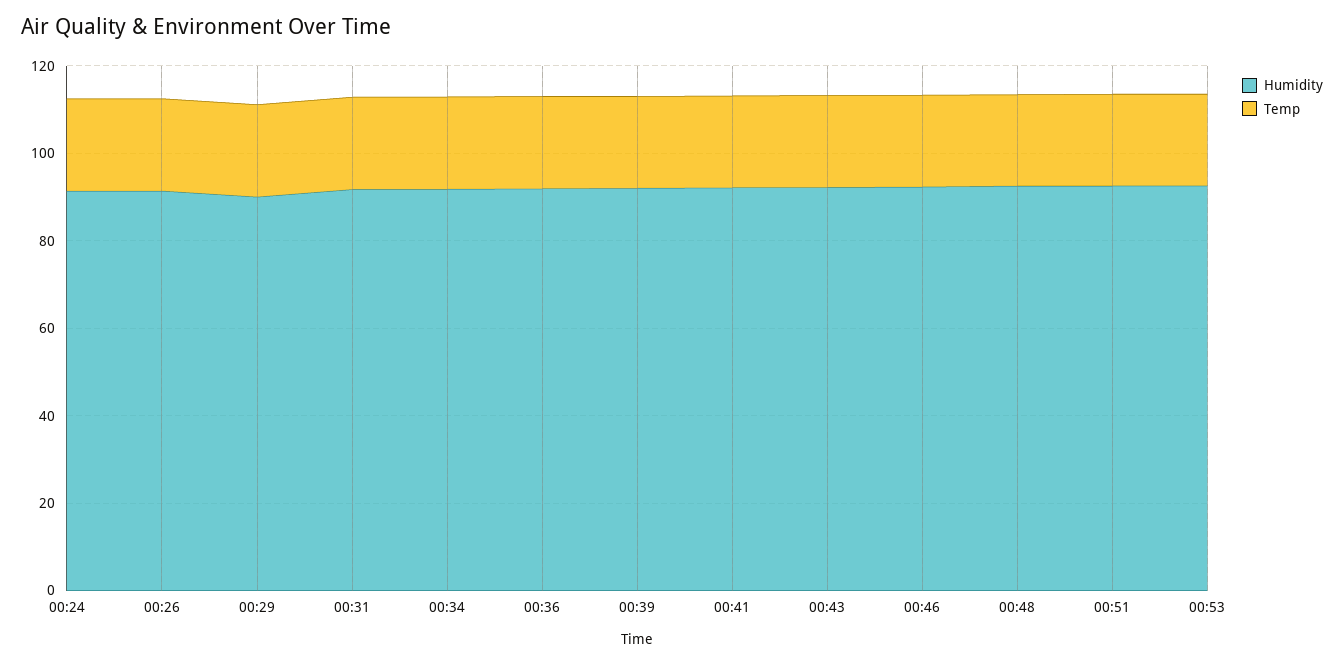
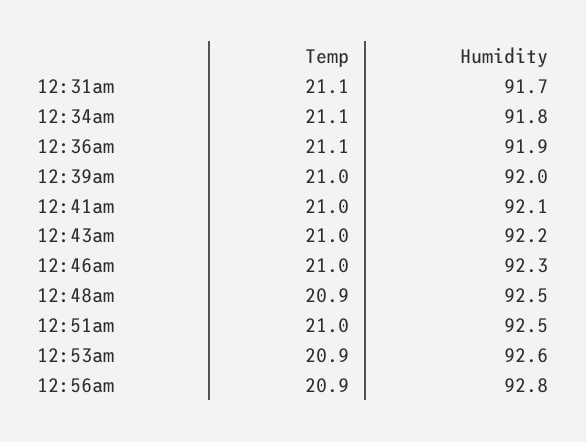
Humidity, 00:24: 90 -> none
Temp, 00:24: 20 -> none
Humidity, 00:26: 90 -> none
Temp, 00:26: 20 -> none
Humidity, 00:29: 90 -> none
Temp, 00:29: 20 -> none
Temp, 12:56am: none -> 20.9
Humidity, 12:56am: none -> 92.8

